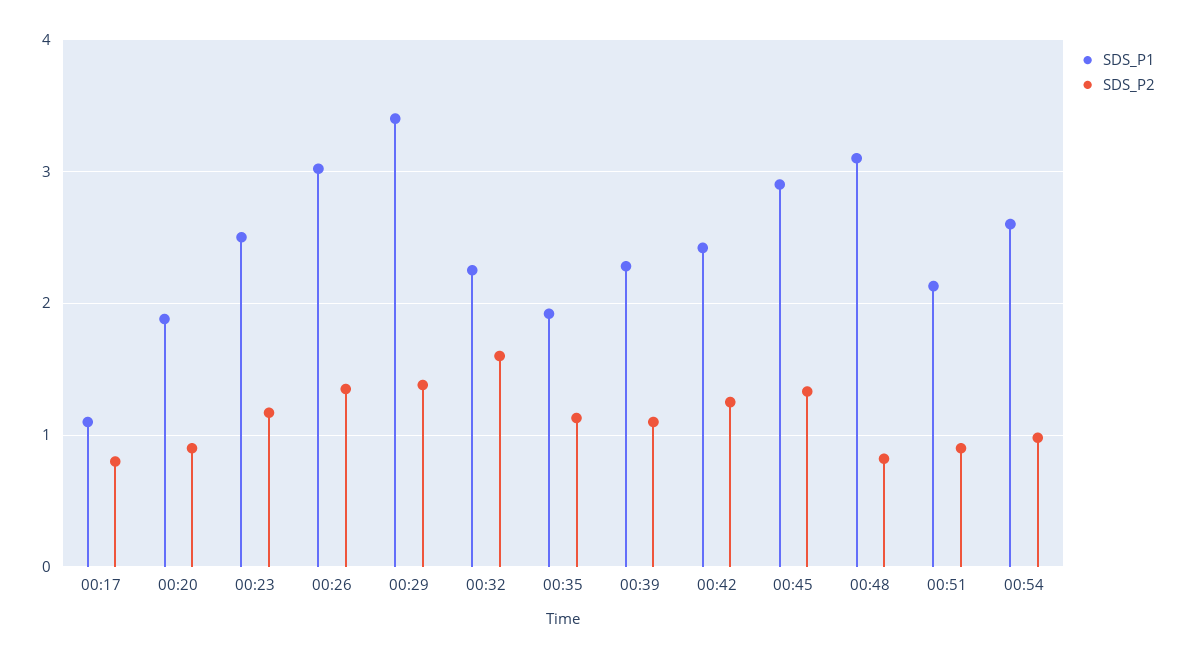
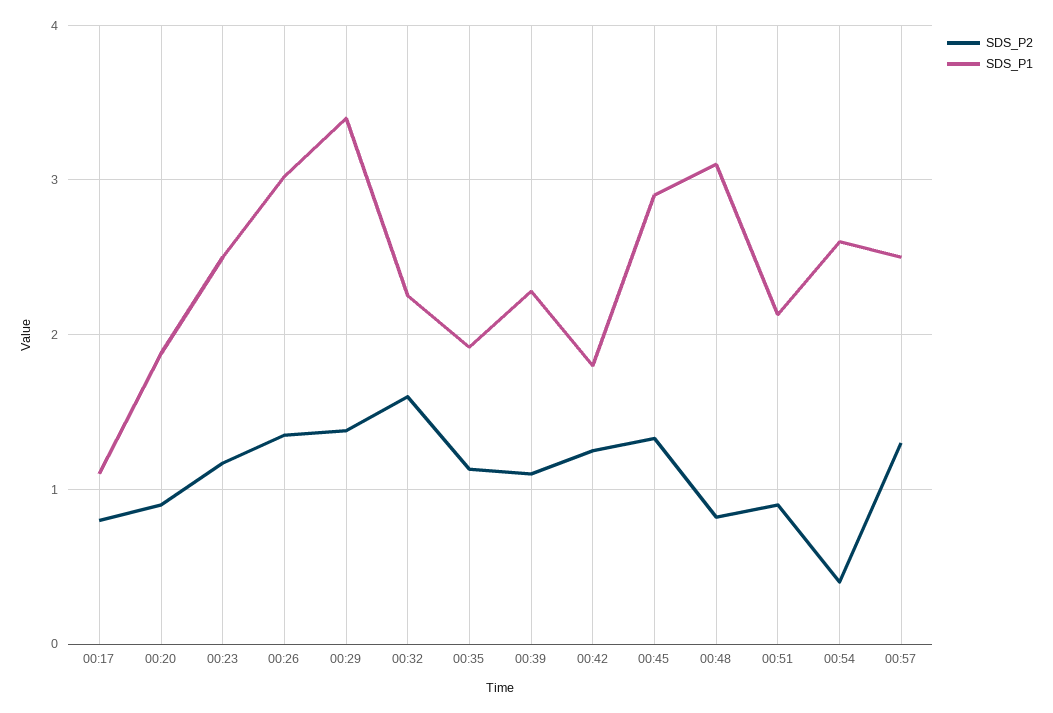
SDS_P1, 00:42: 2.4 -> 1.8
SDS_P2, 00:54: 1 -> 0.4
SDS_P2, 00:57: none -> 1.3
SDS_P1, 00:57: none -> 2.5

